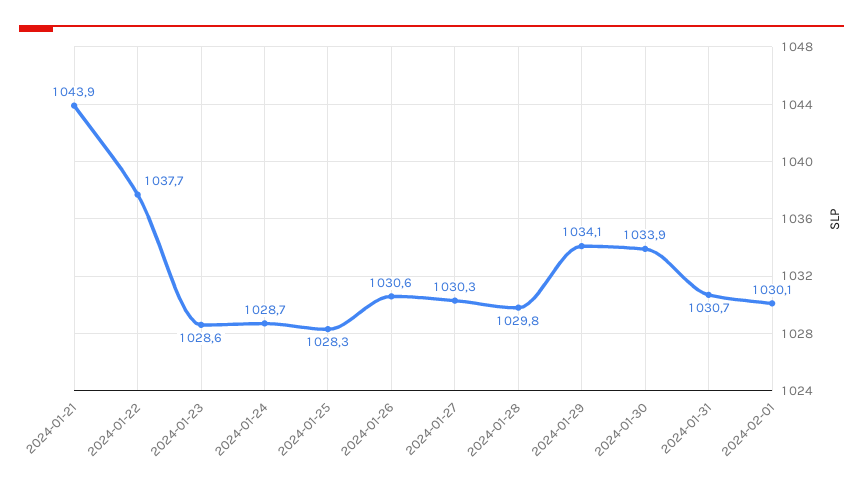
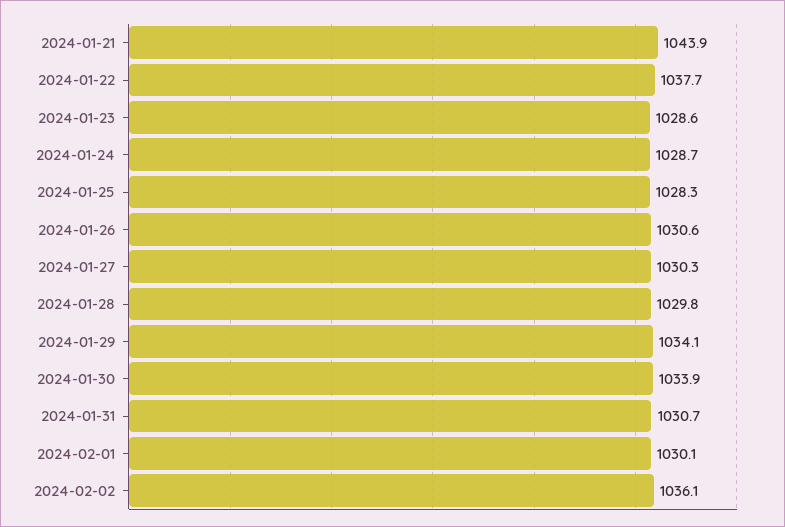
2024-02-02: none -> 1036.1

